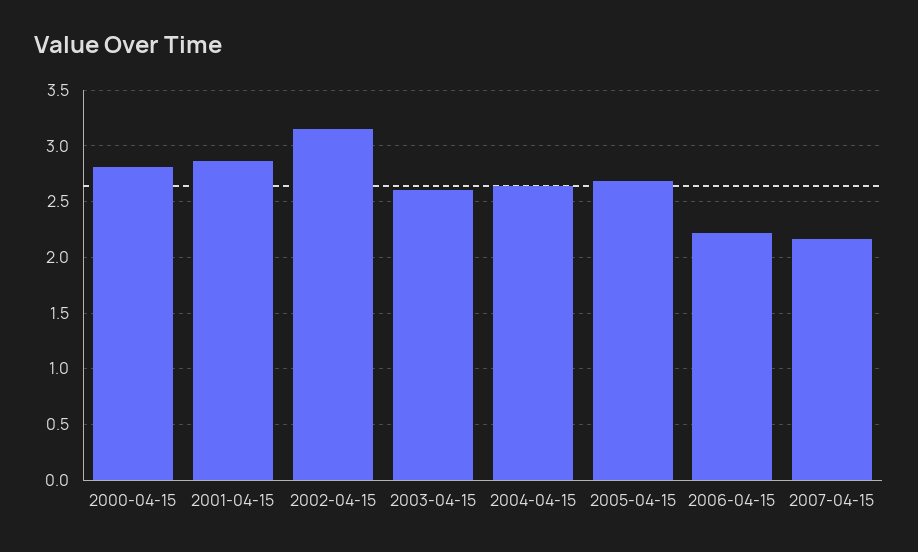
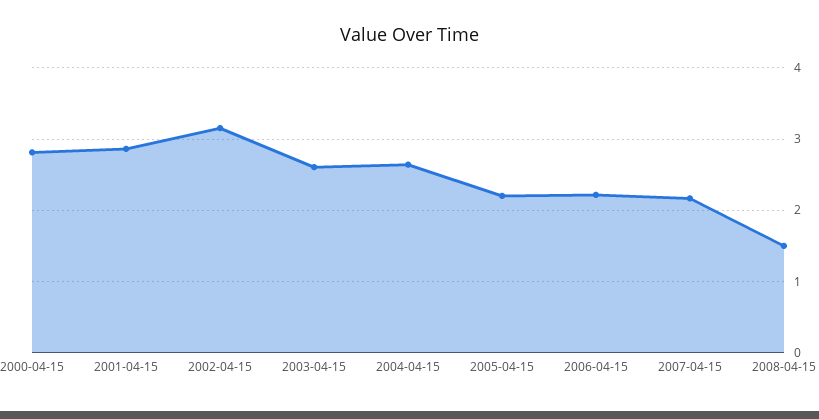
2005-04-15: 2.7 -> 2.2
2008-04-15: none -> 1.5

